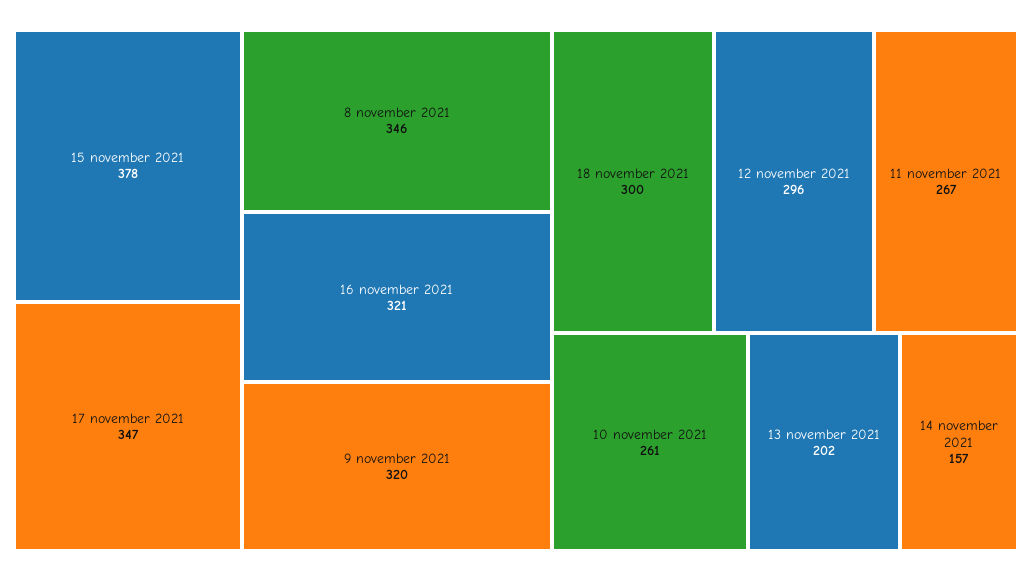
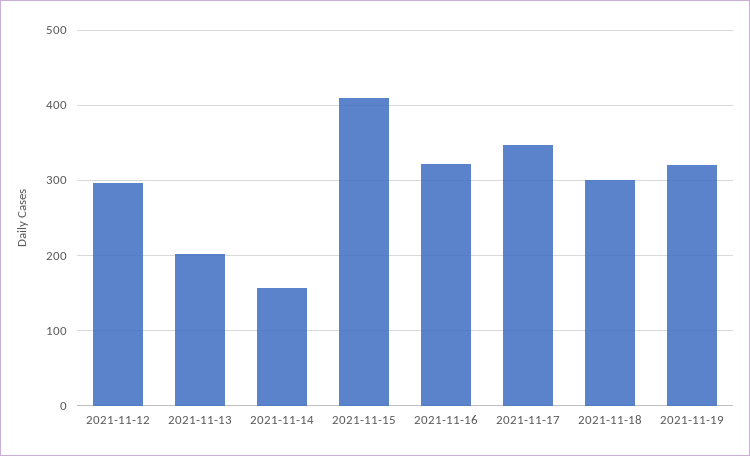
15 november 2021: 378 -> 410
8 november 2021: 346 -> none
9 november 2021: 320 -> none
11 november 2021: 267 -> none
10 november 2021: 261 -> none
2021-11-19: none -> 320

